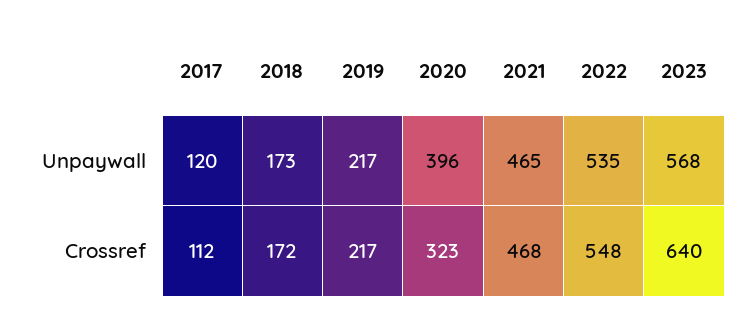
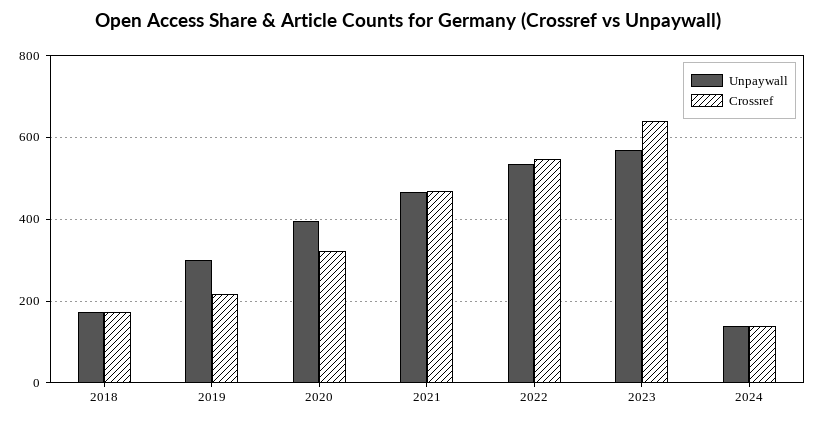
Unpaywall, 2017: 120 -> none
Unpaywall, 2019: 217 -> 300
Crossref, 2017: 112 -> none
Unpaywall, 2024: none -> 140
Crossref, 2024: none -> 140

